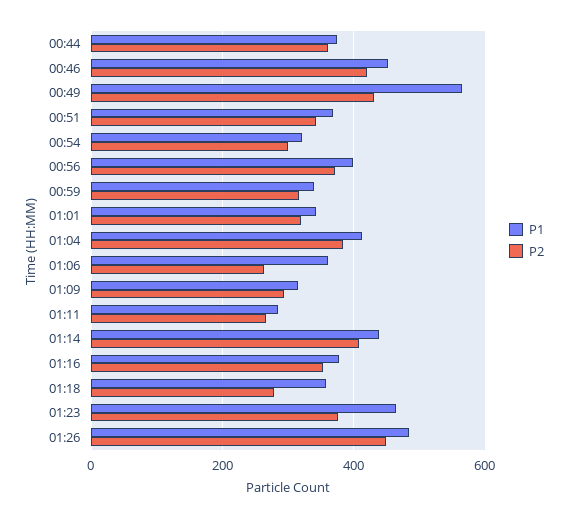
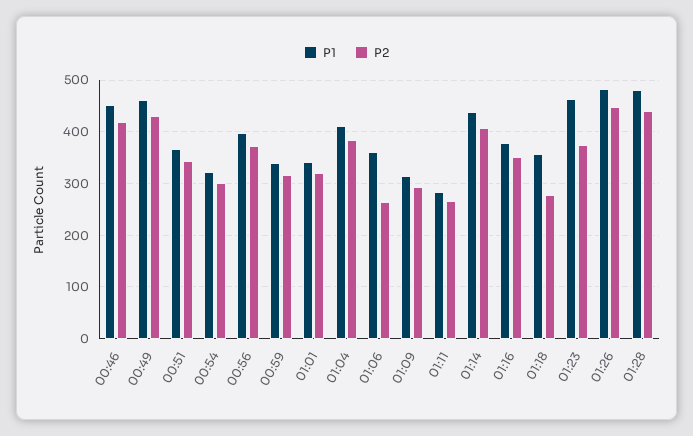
P1, 00:44: 380 -> none
P2, 00:44: 360 -> none
P1, 00:49: 560 -> 460
P1, 01:28: none -> 480
P2, 01:28: none -> 440

